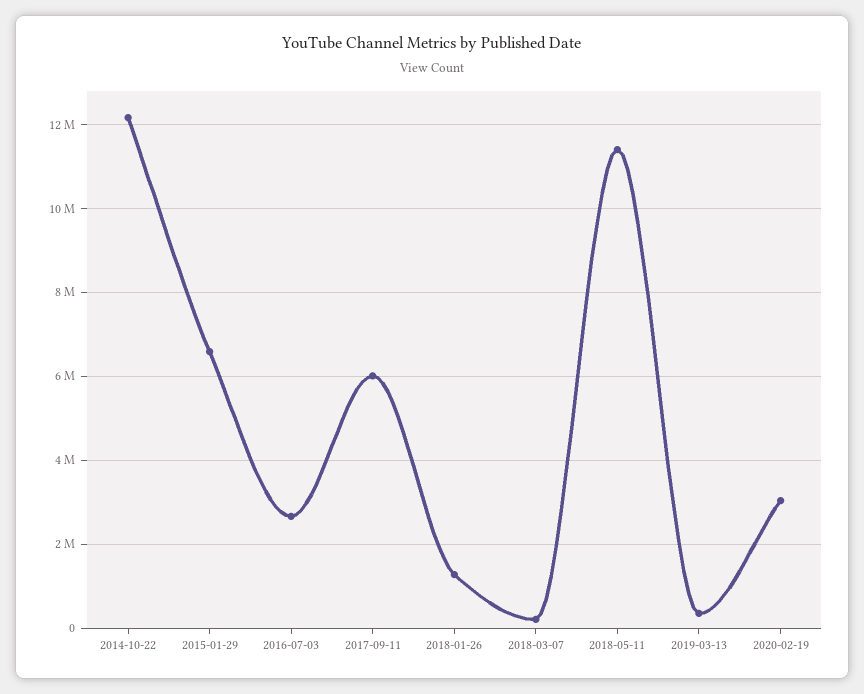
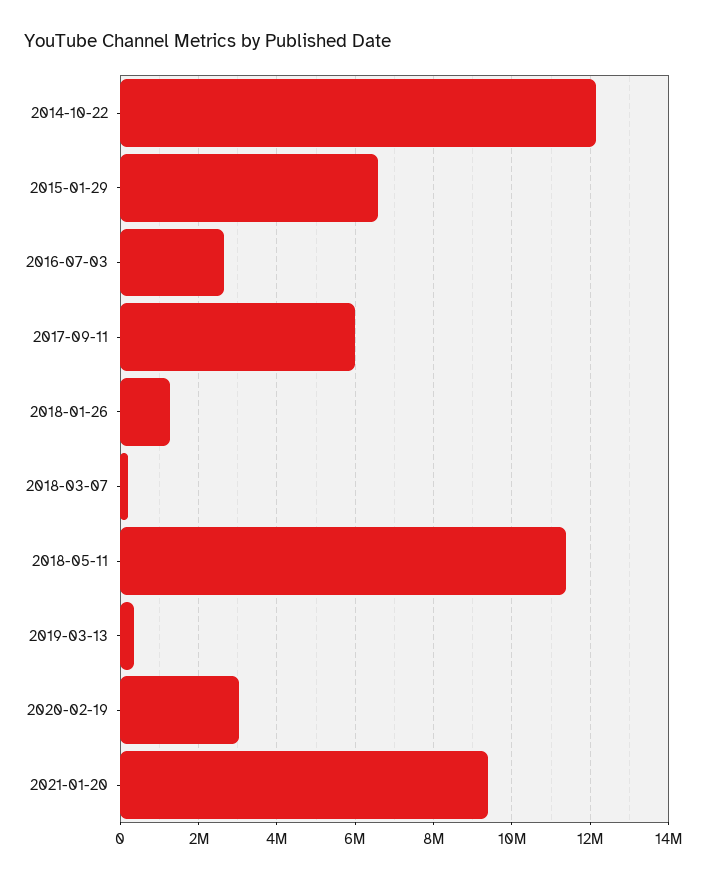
2021-01-20: none -> 9400000

